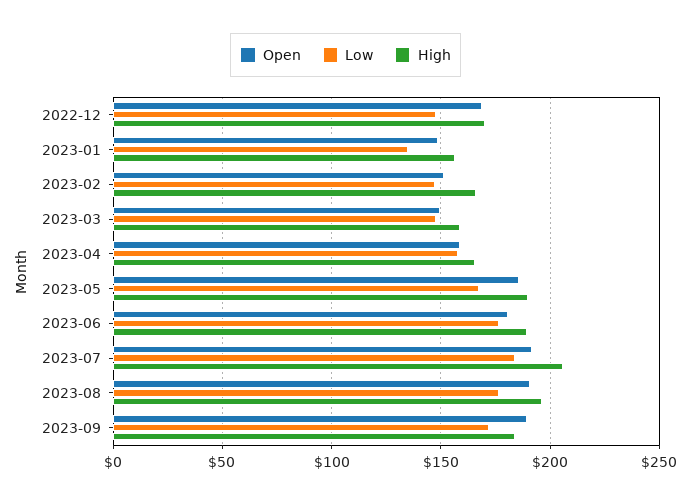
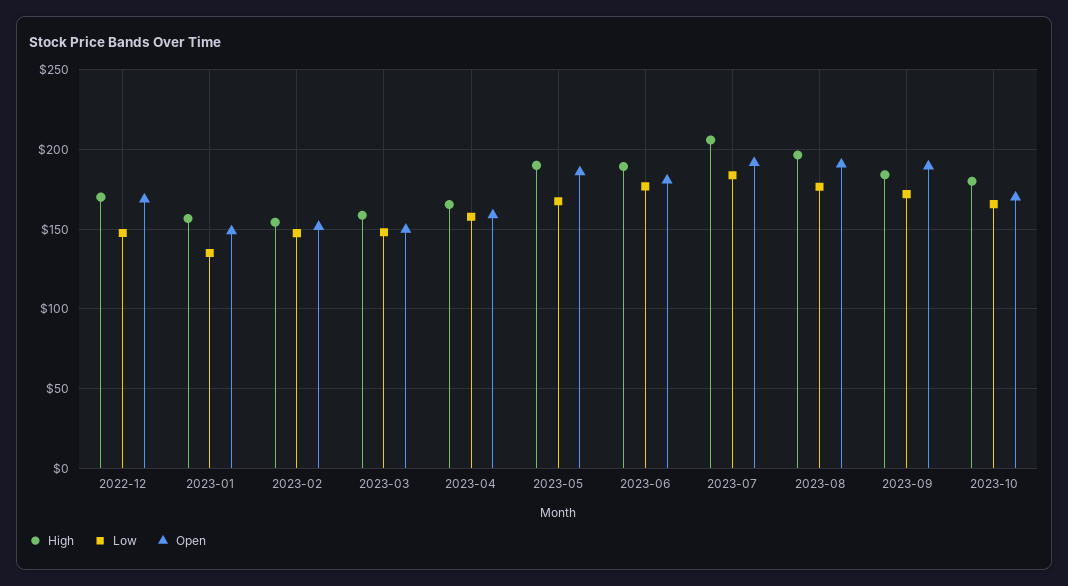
High, 2023-02: 165 -> 155
High, 2023-10: none -> 180
Low, 2023-10: none -> 165
Open, 2023-10: none -> 170

